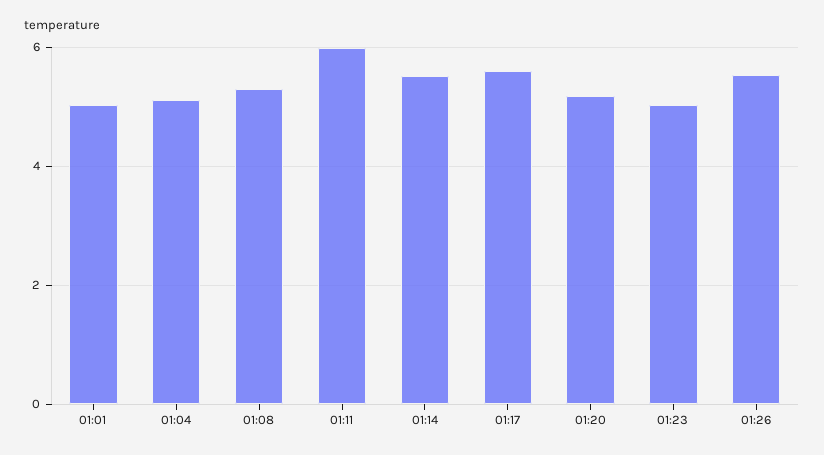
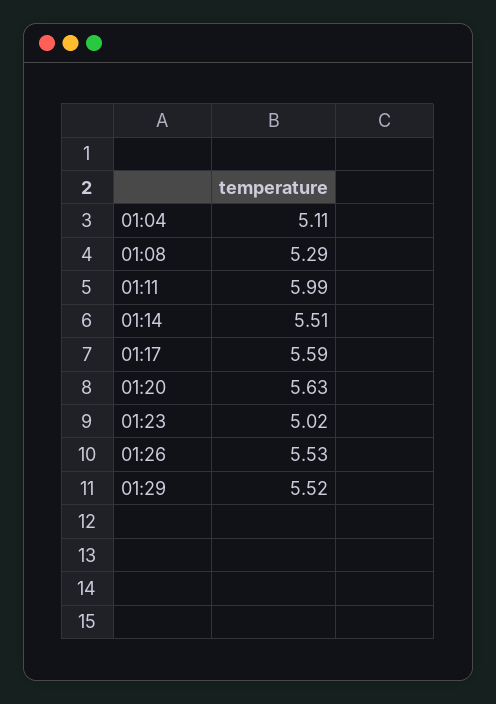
01:01: 5 -> none
01:20: 5.2 -> 5.63
01:29: none -> 5.52

